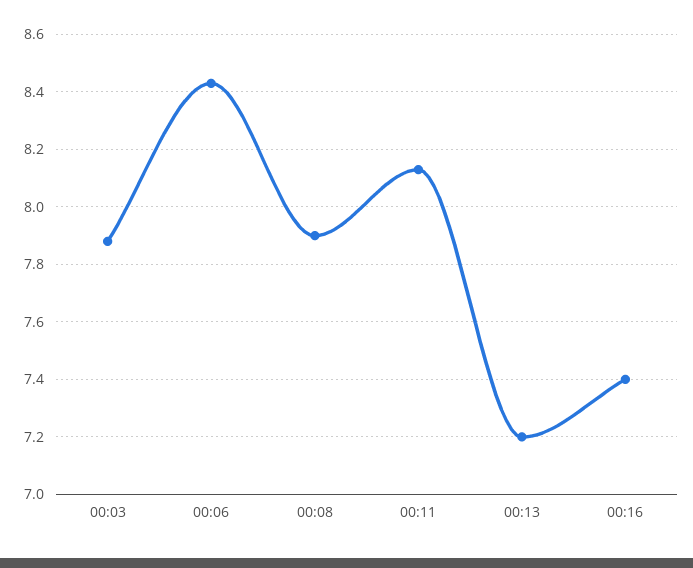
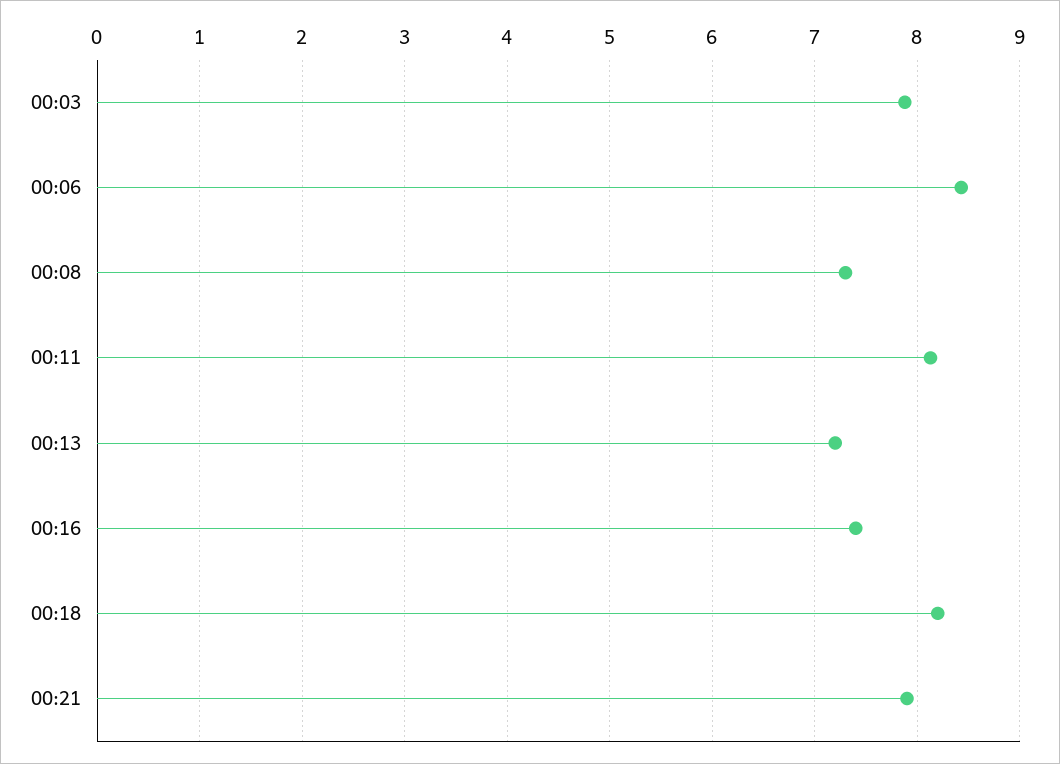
00:08: 7.9 -> 7.3
00:18: none -> 8.2
00:21: none -> 7.9

